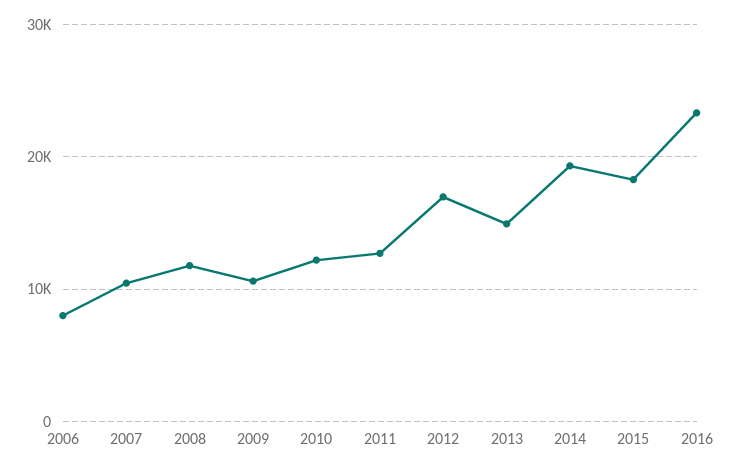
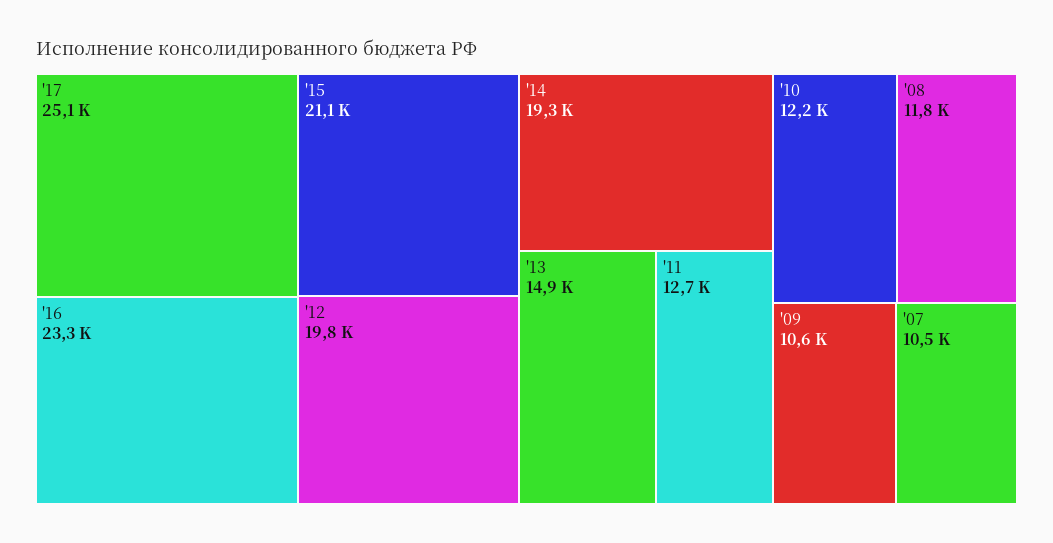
2006: 8000 -> none
2012: 17000 -> 19800
2015: 18000 -> 21100
'17: none -> 25100

